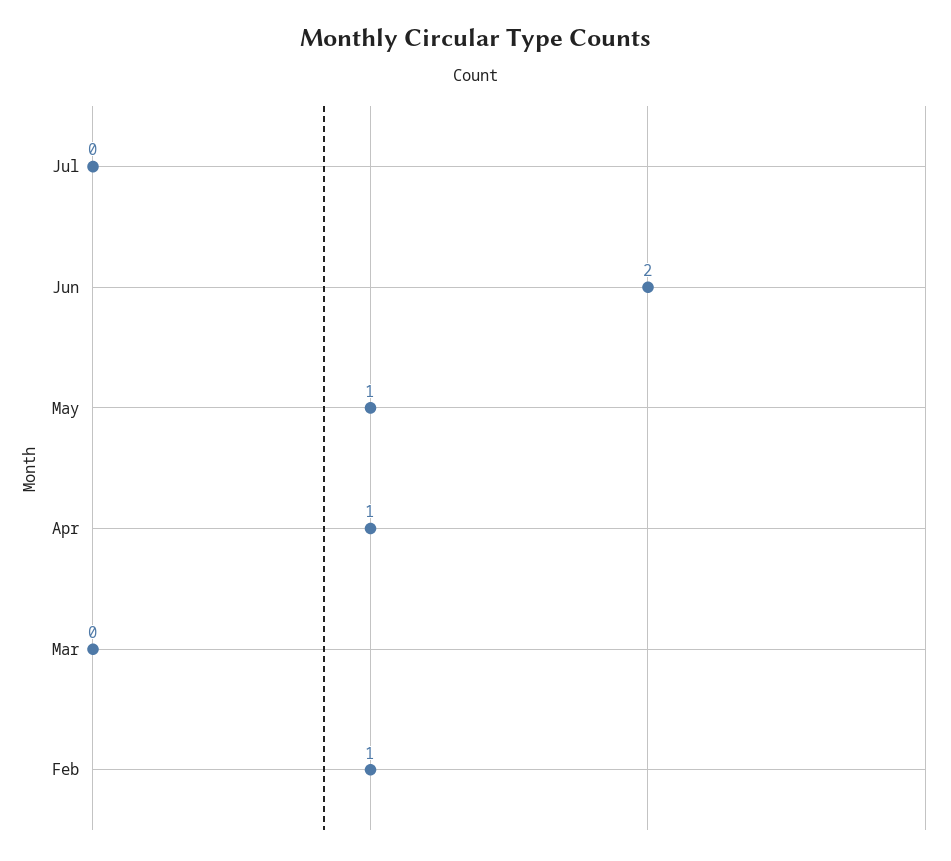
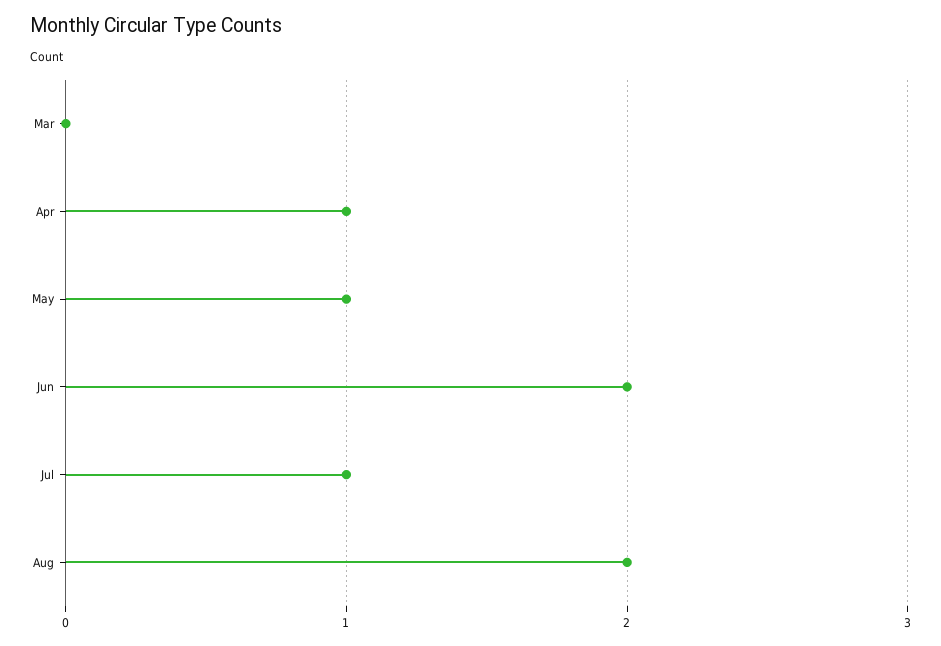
Jul: 0 -> 1
Feb: 1 -> none
Aug: none -> 2

